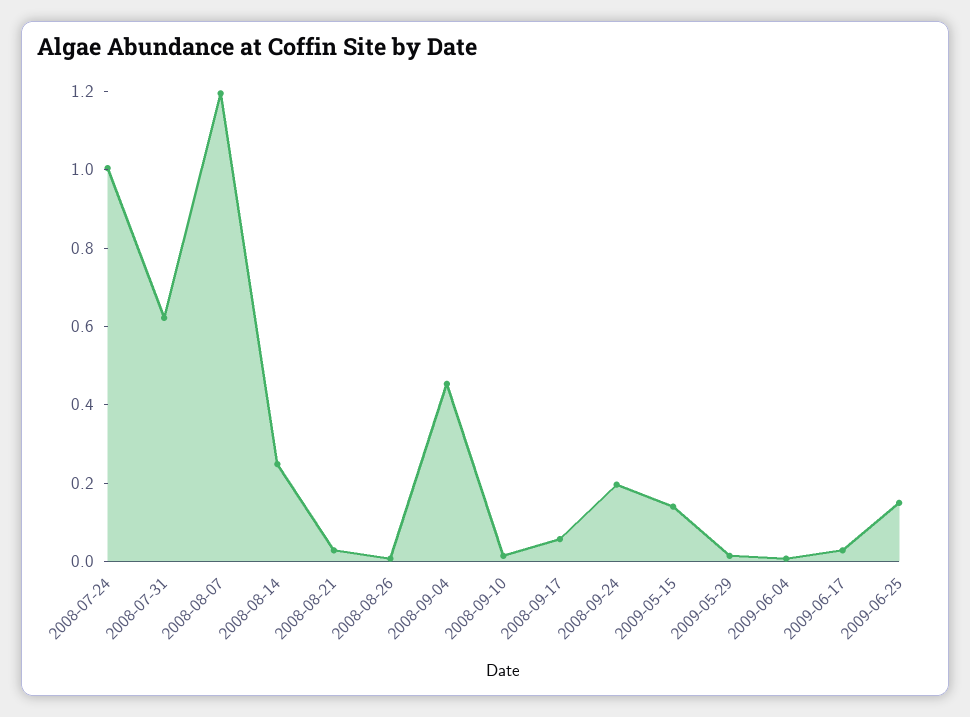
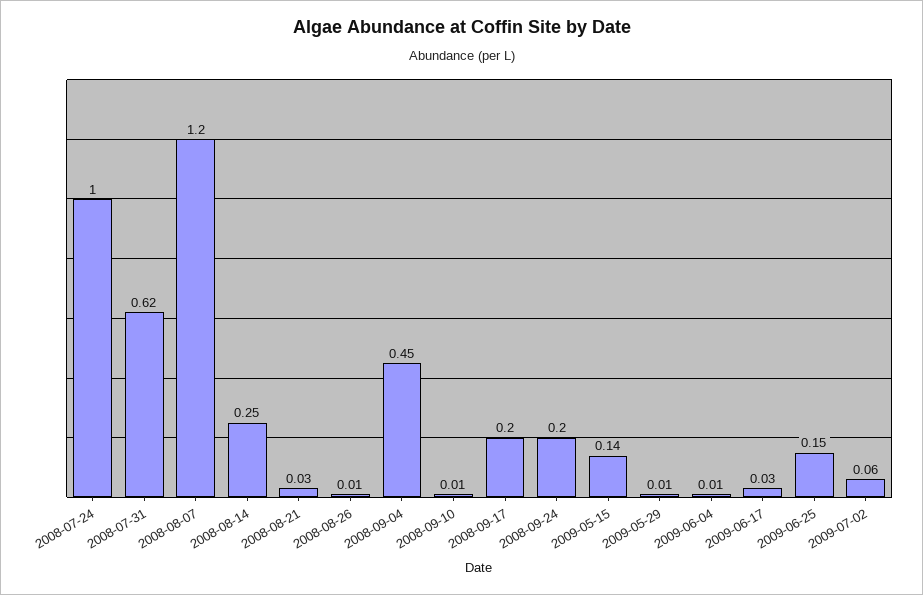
2008-09-17: 0.05 -> 0.2
2009-07-02: none -> 0.06

